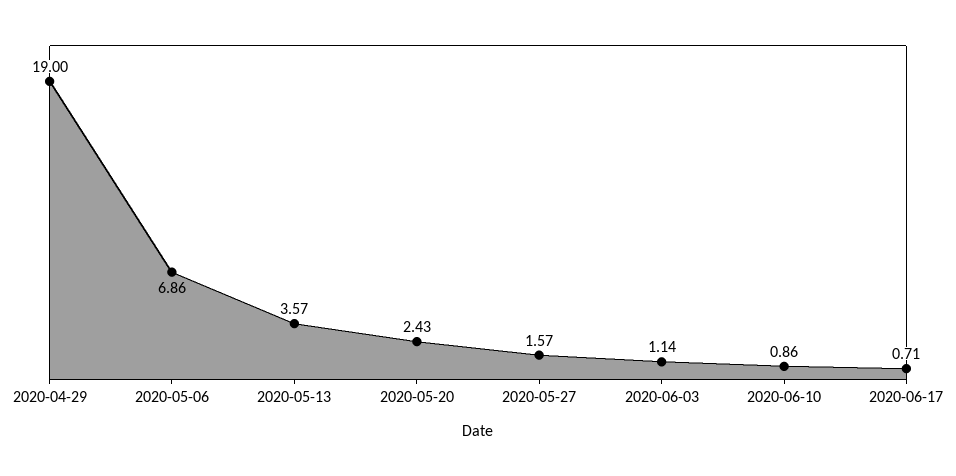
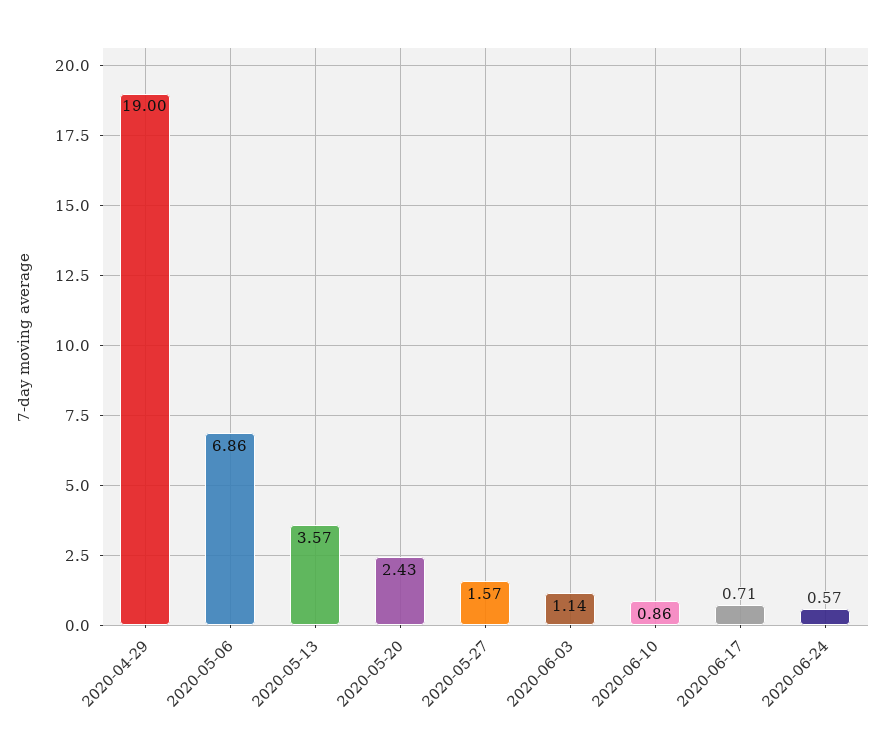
2020-06-24: none -> 0.57

